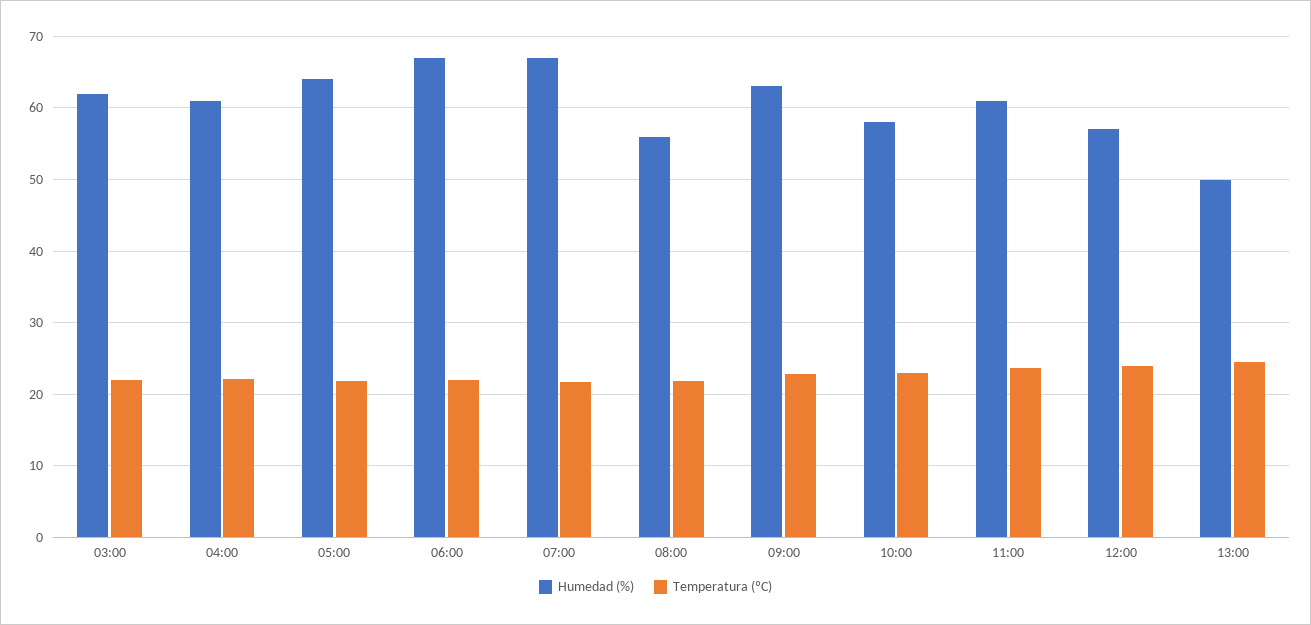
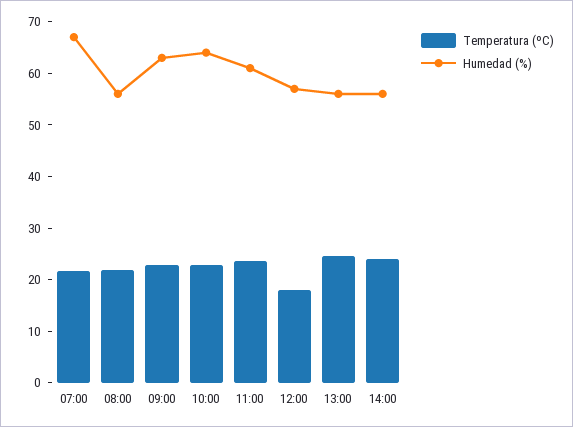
Humedad (%), 03:00: 62 -> none
Temperatura (ºC), 03:00: 22 -> none
Humedad (%), 04:00: 61 -> none
Temperatura (ºC), 04:00: 22 -> none
Humedad (%), 05:00: 64 -> none
Temperatura (ºC), 05:00: 22 -> none
Humedad (%), 06:00: 67 -> none
Temperatura (ºC), 06:00: 22 -> none
Humedad (%), 10:00: 58 -> 64
Temperatura (ºC), 12:00: 24 -> 18
Humedad (%), 13:00: 50 -> 56
Temperatura (ºC), 14:00: none -> 24
Humedad (%), 14:00: none -> 56

